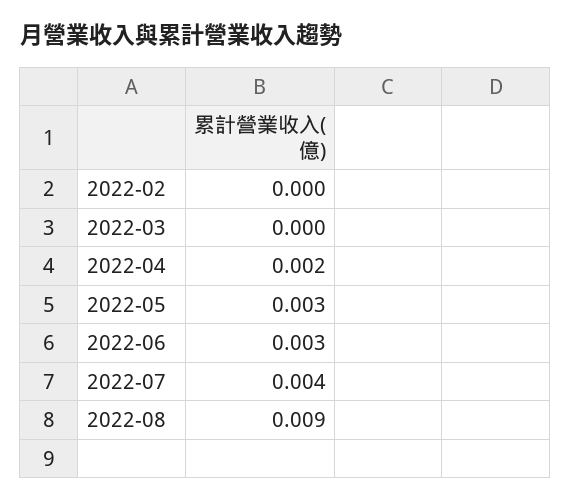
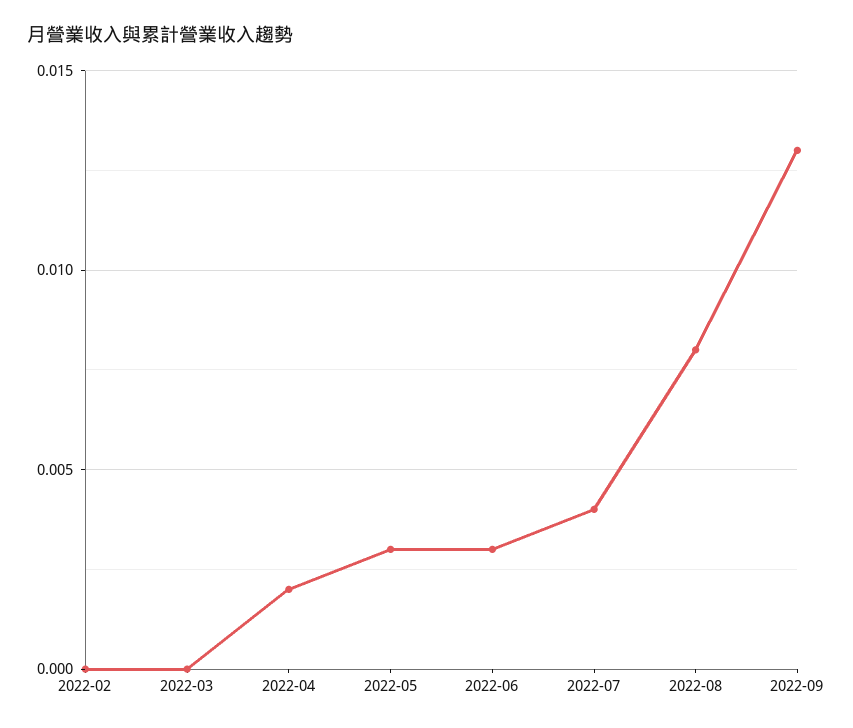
2022-08: 0.009 -> 0.008
2022-09: none -> 0.013

